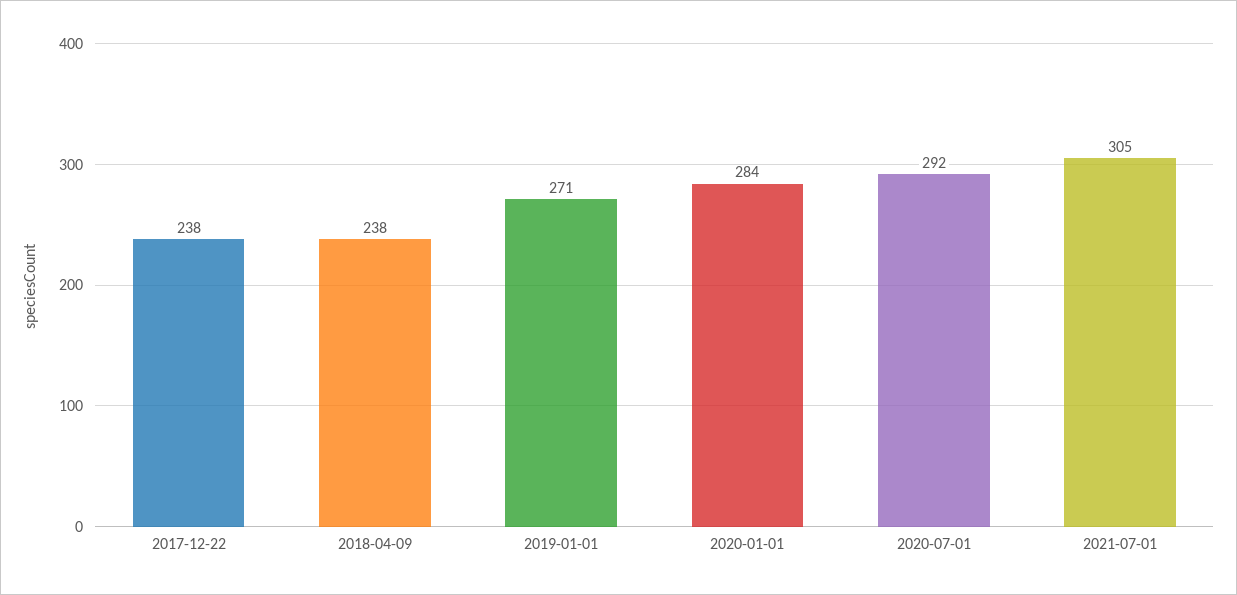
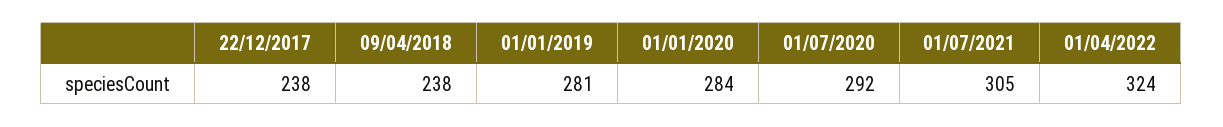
2019-01-01: 271 -> 281
01/04/2022: none -> 324

